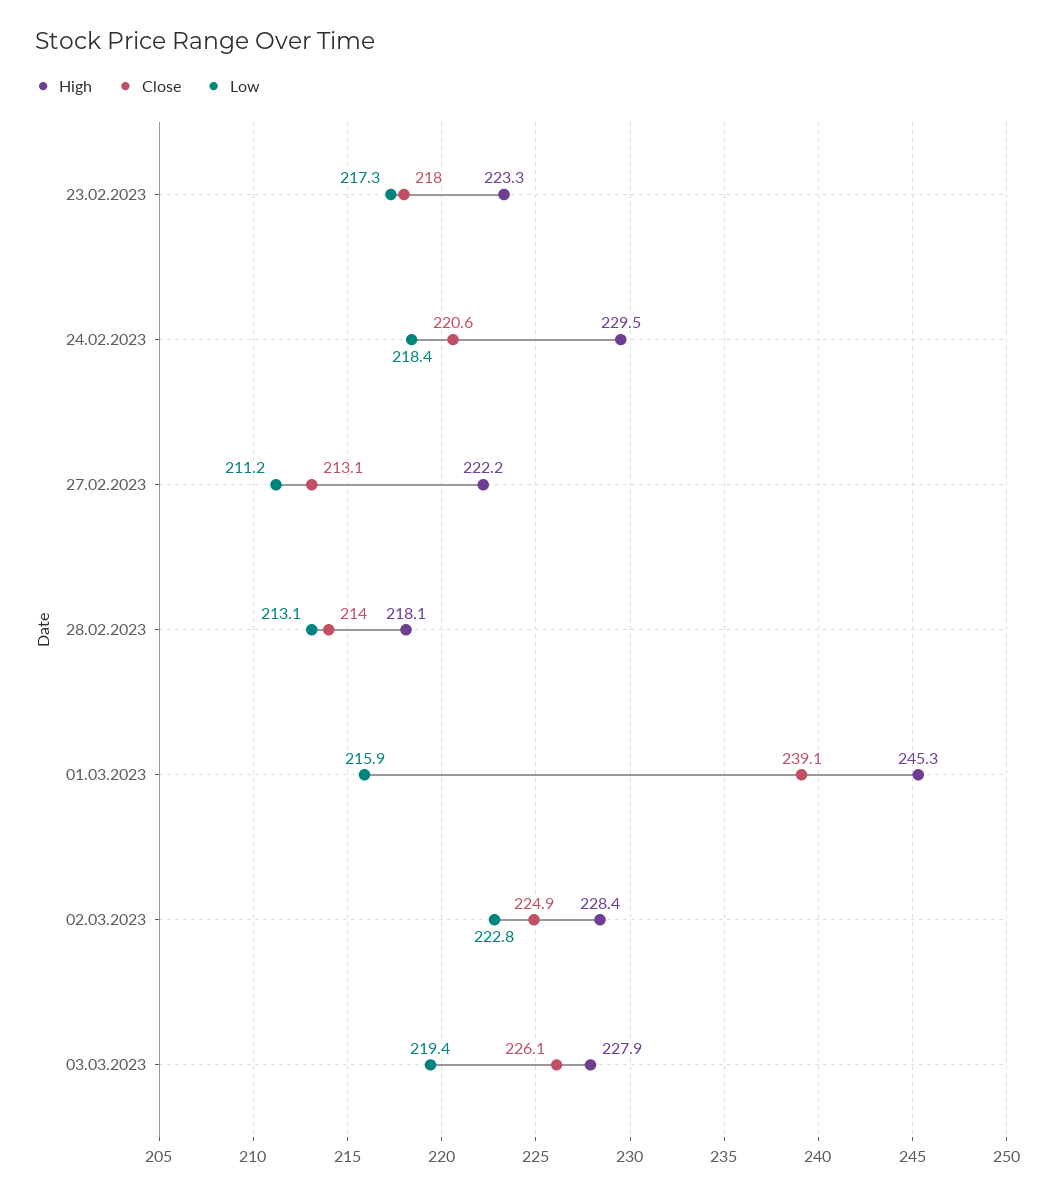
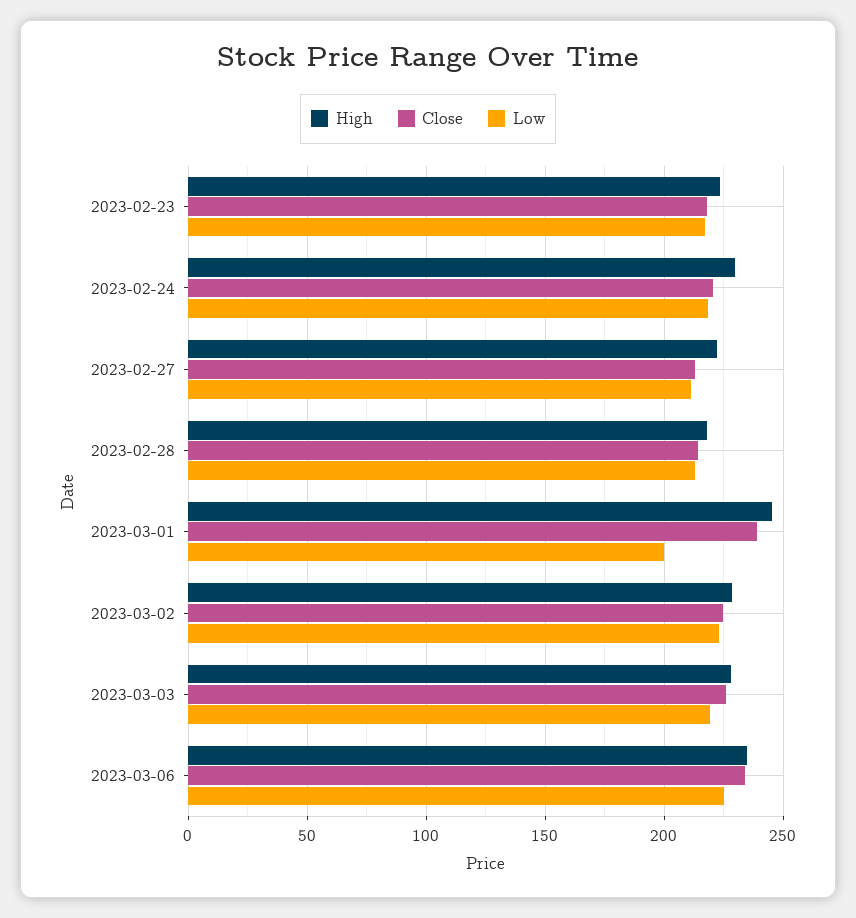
Low, 01.03.2023: 215.9 -> 200
High, 2023-03-06: none -> 235
Close, 2023-03-06: none -> 235
Low, 2023-03-06: none -> 225

